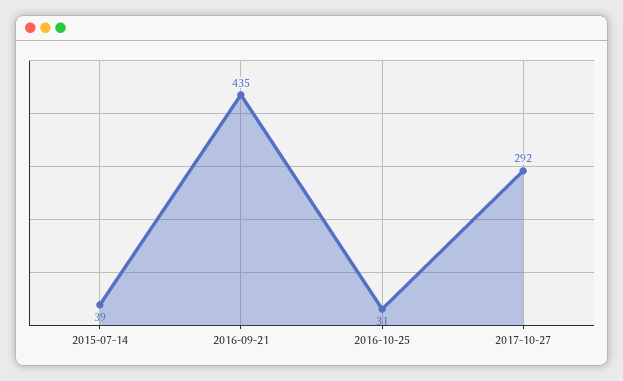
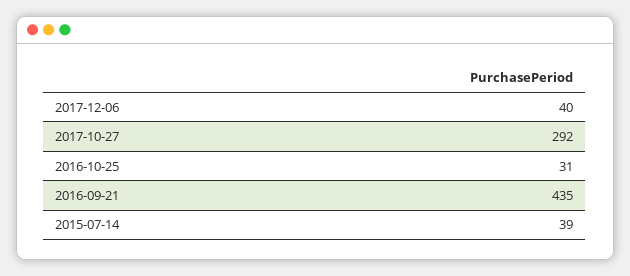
2017-12-06: none -> 40

